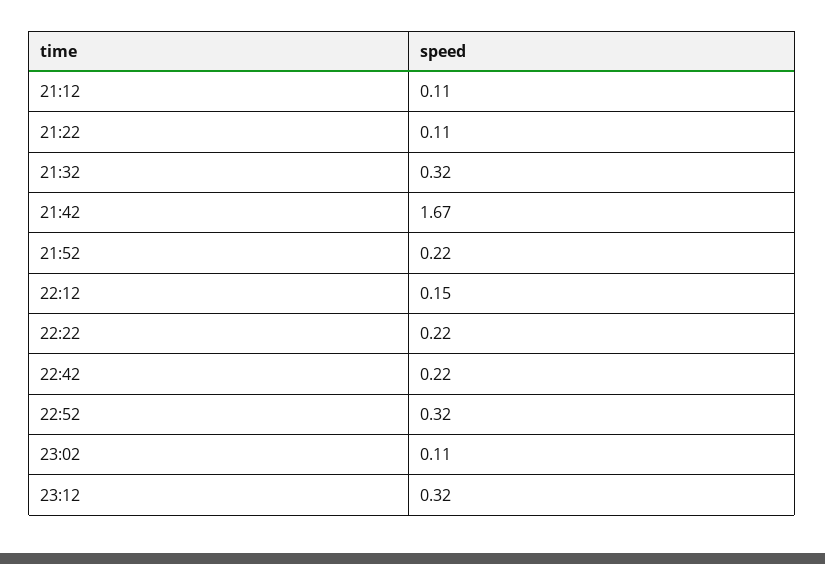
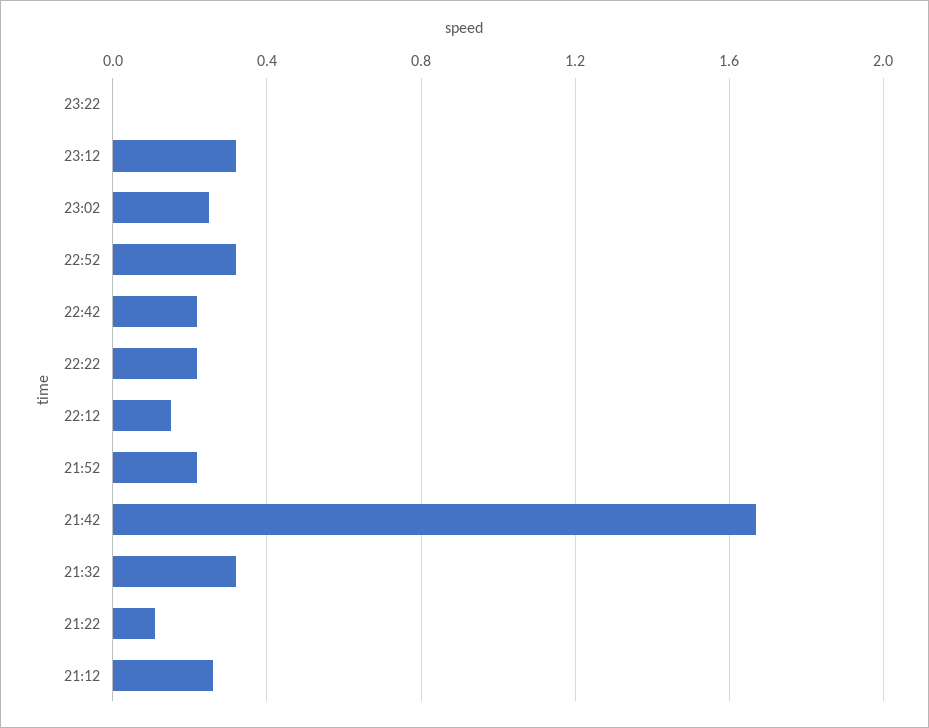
21:12: 0.11 -> 0.25
23:02: 0.11 -> 0.25
23:22: none -> 0

